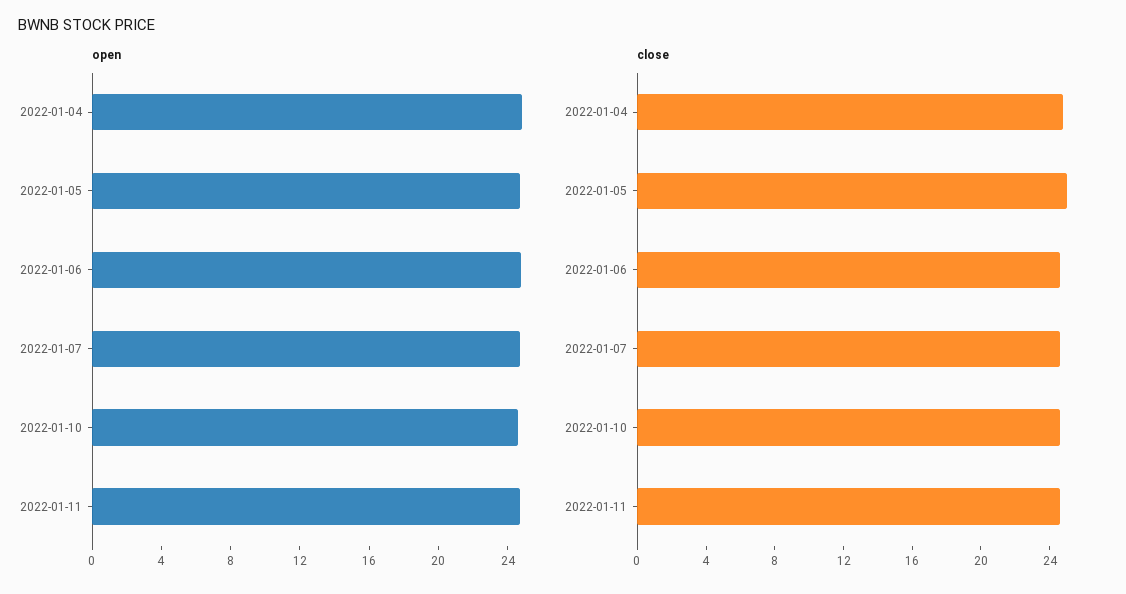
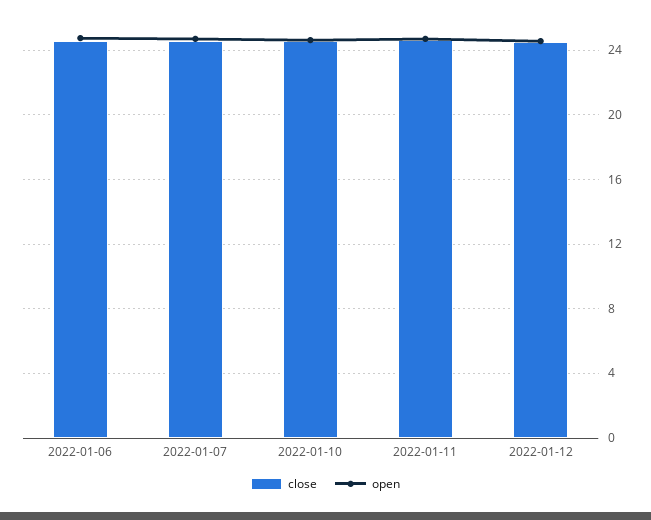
open, 2022-01-04: 25 -> none
open, 2022-01-05: 25 -> none
close, 2022-01-04: 25 -> none
close, 2022-01-05: 25 -> none
close, 2022-01-12: none -> 24.5
open, 2022-01-12: none -> 24.5

